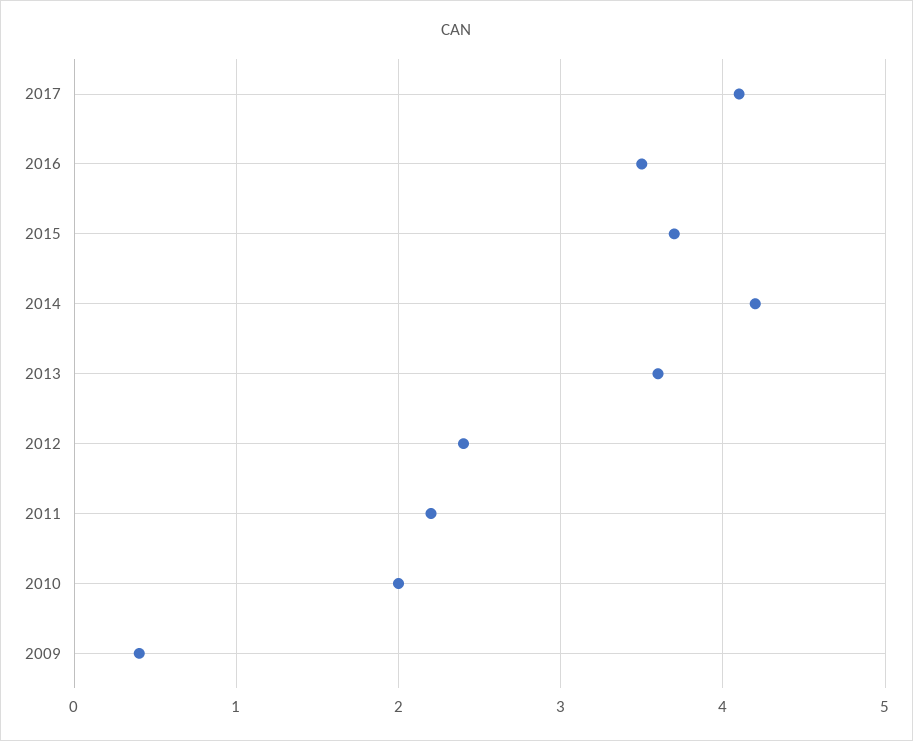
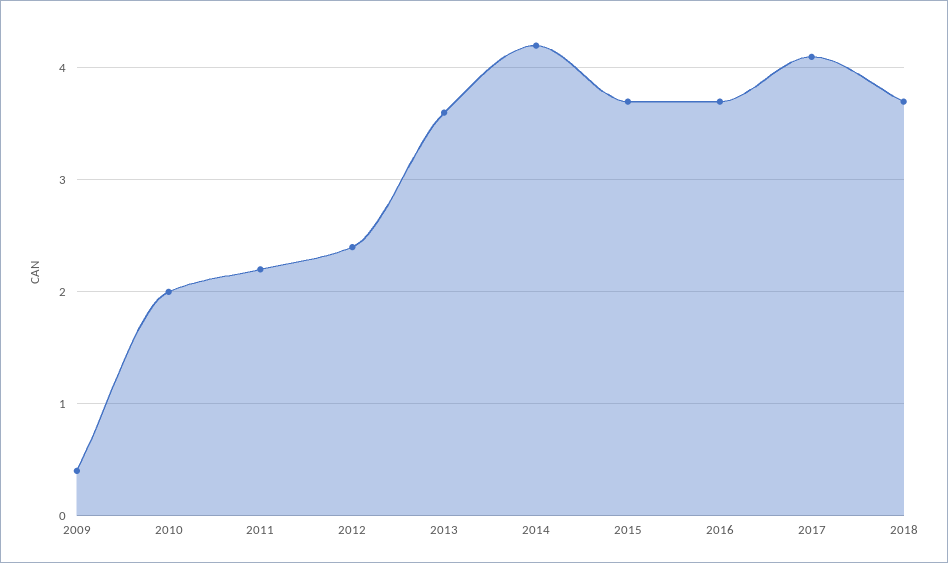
2016: 3.5 -> 3.7
2018: none -> 3.7

